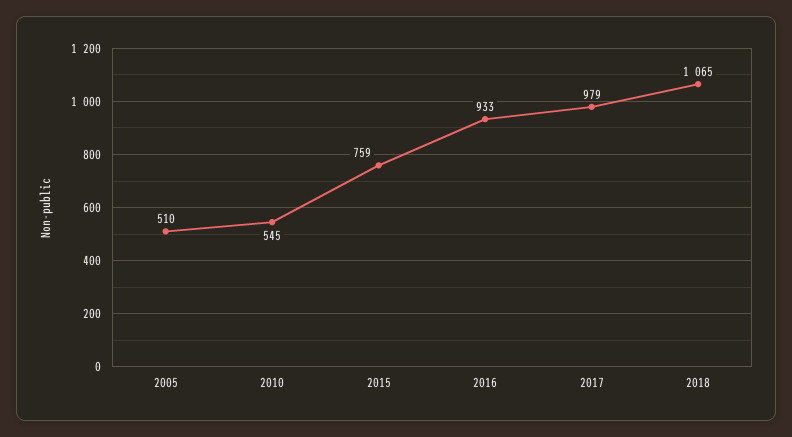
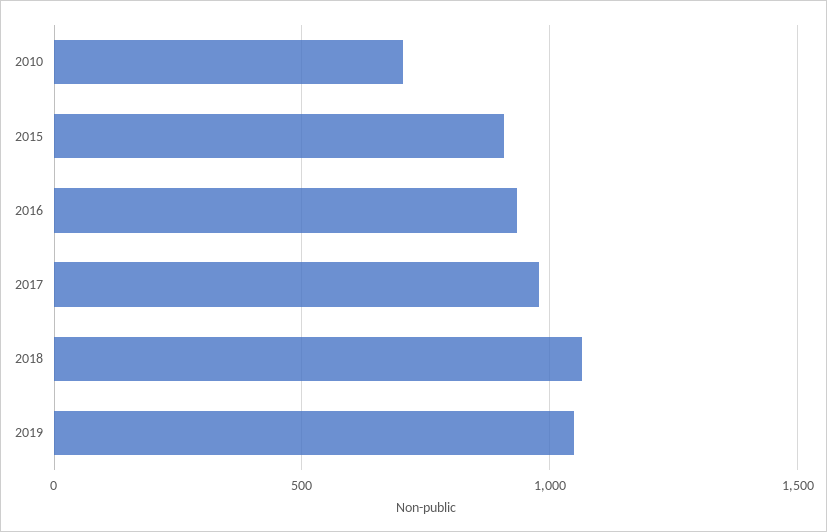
2005: 510 -> none
2010: 545 -> 700
2015: 759 -> 900
2019: none -> 1050

